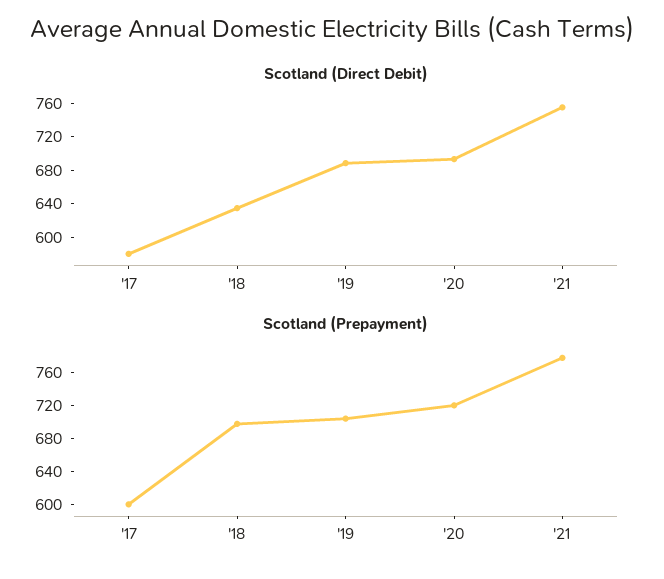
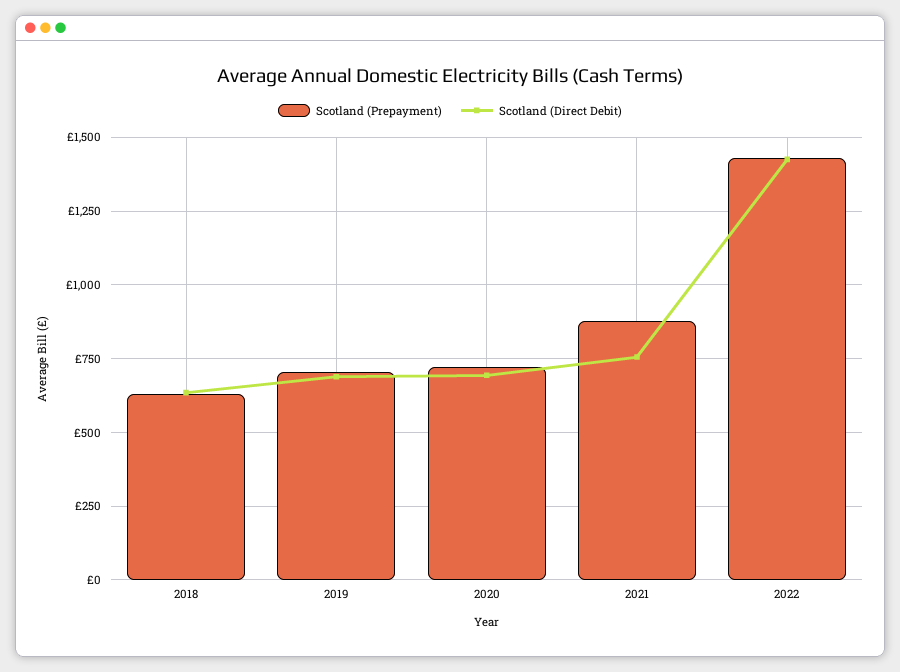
Scotland (Direct Debit), '17: 580 -> none
Scotland (Prepayment), '17: 600 -> none
Scotland (Prepayment), '18: 700 -> 625
Scotland (Prepayment), '21: 780 -> 875
Scotland (Prepayment), 2022: none -> 1425
Scotland (Direct Debit), 2022: none -> 1425

